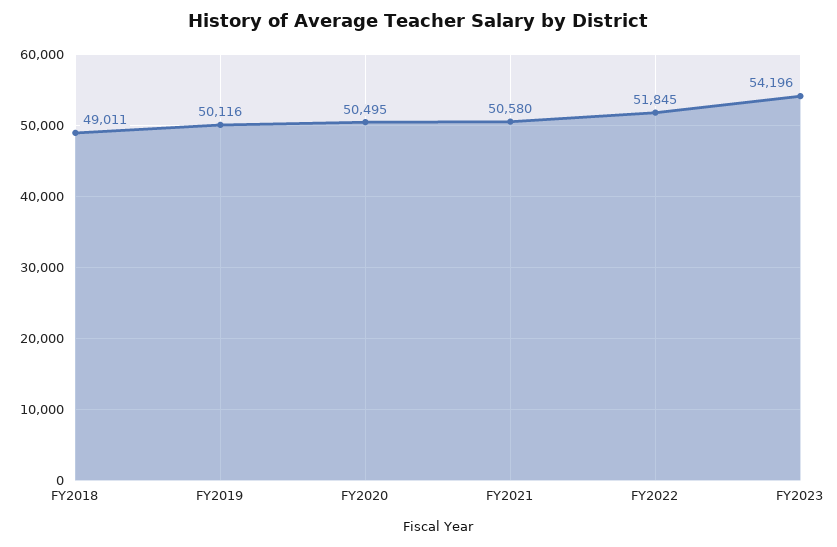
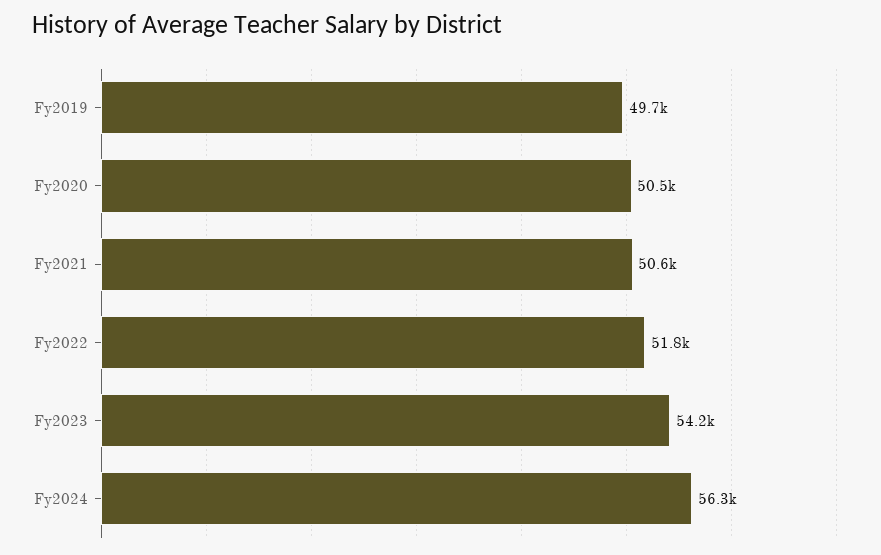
FY2018: 49011 -> none
FY2019: 50116 -> 49700
Fy2024: none -> 56300

